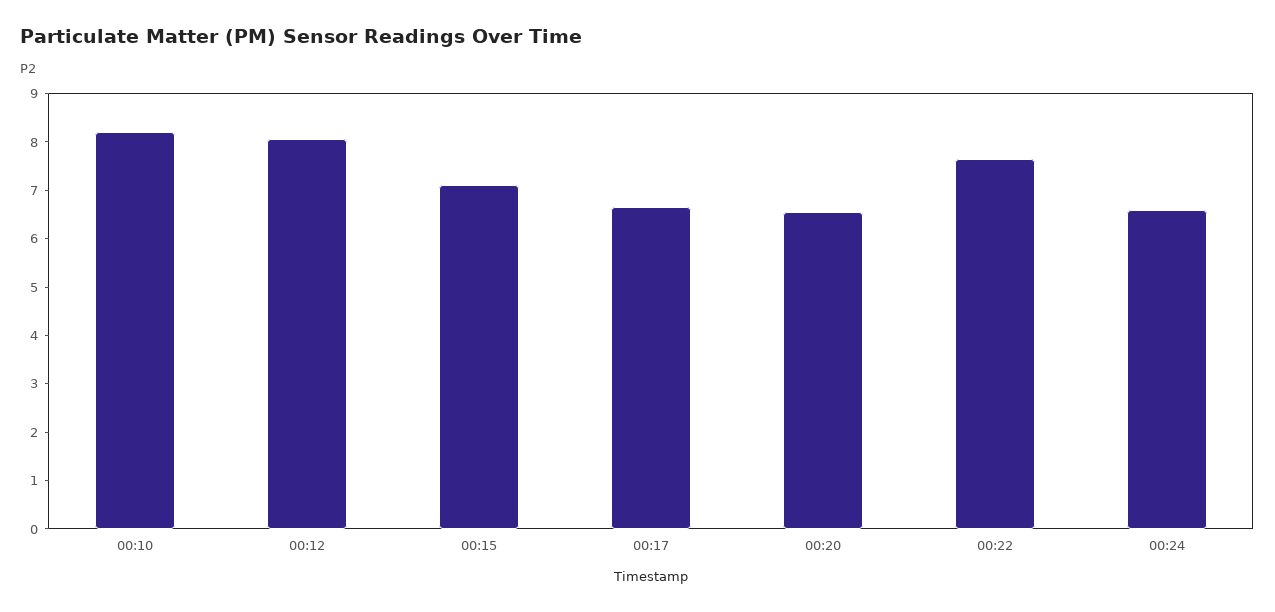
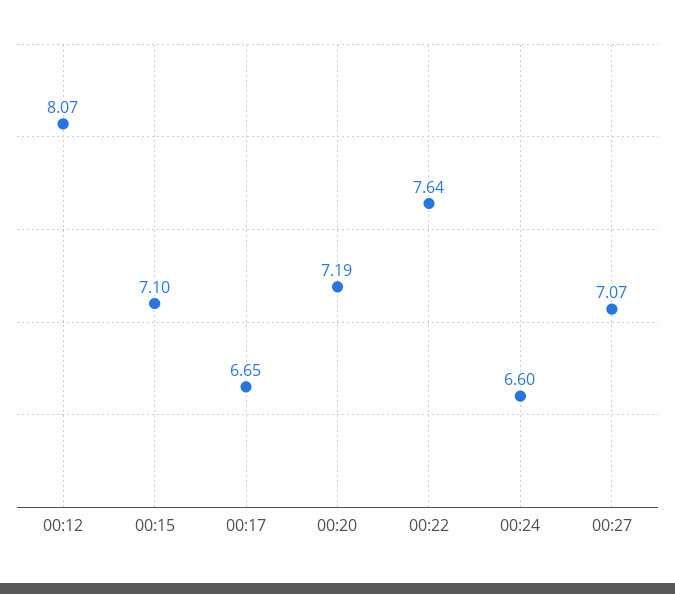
00:10: 8.2 -> none
00:20: 6.6 -> 7.19
00:27: none -> 7.07

